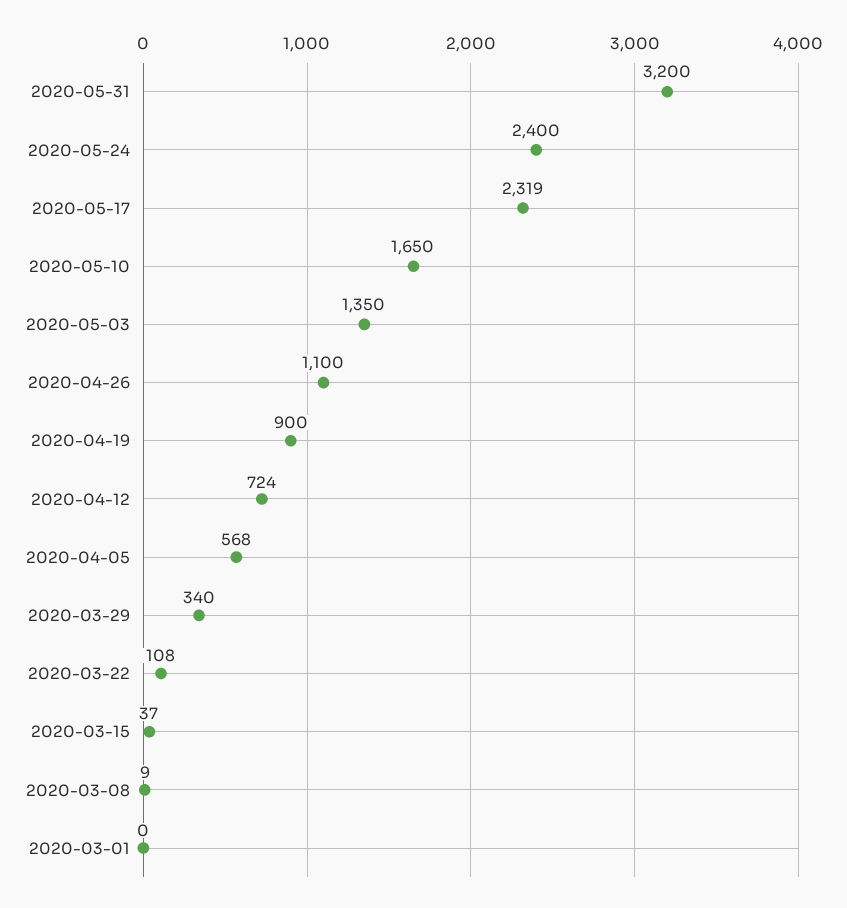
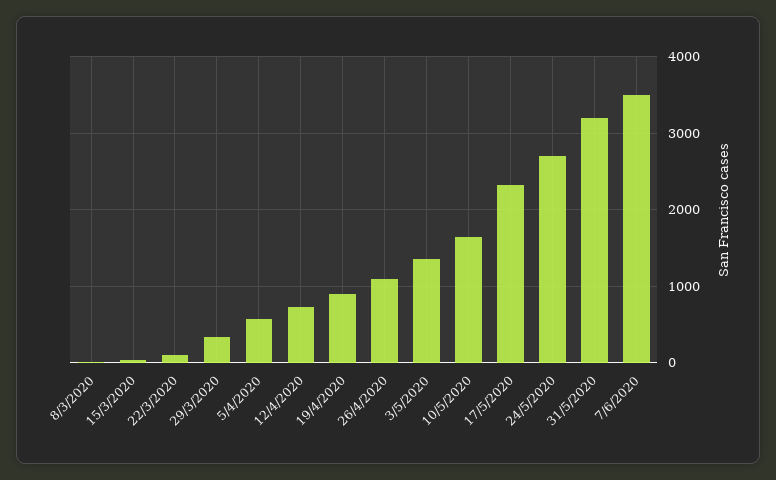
2020-05-24: 2400 -> 2700
2020-03-01: 0 -> none
7/6/2020: none -> 3500

